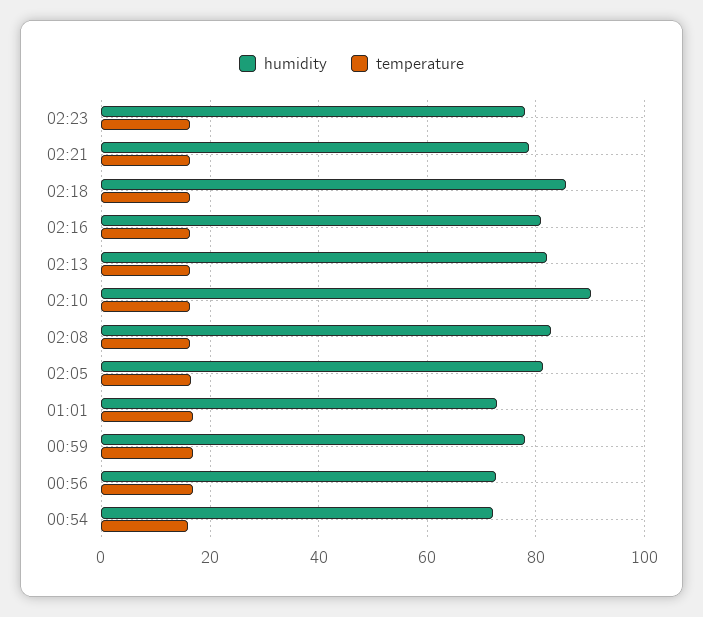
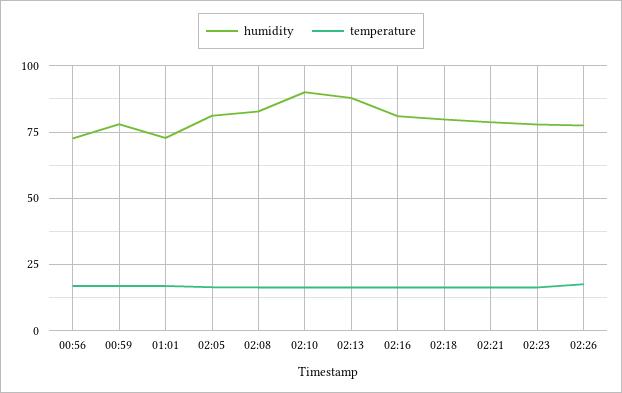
humidity, 02:18: 86 -> 80
humidity, 02:13: 82 -> 87.5
humidity, 00:54: 72 -> none
temperature, 00:54: 16 -> none
humidity, 02:26: none -> 77.5
temperature, 02:26: none -> 17.5

